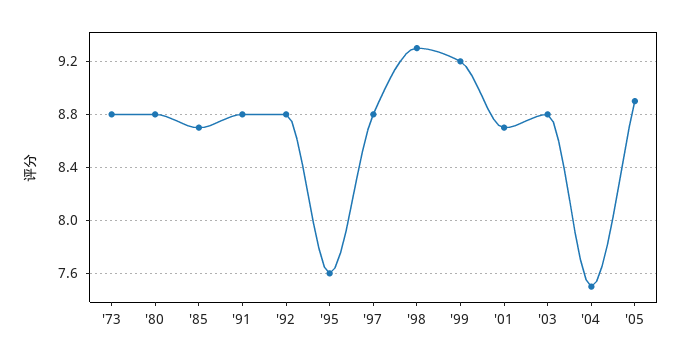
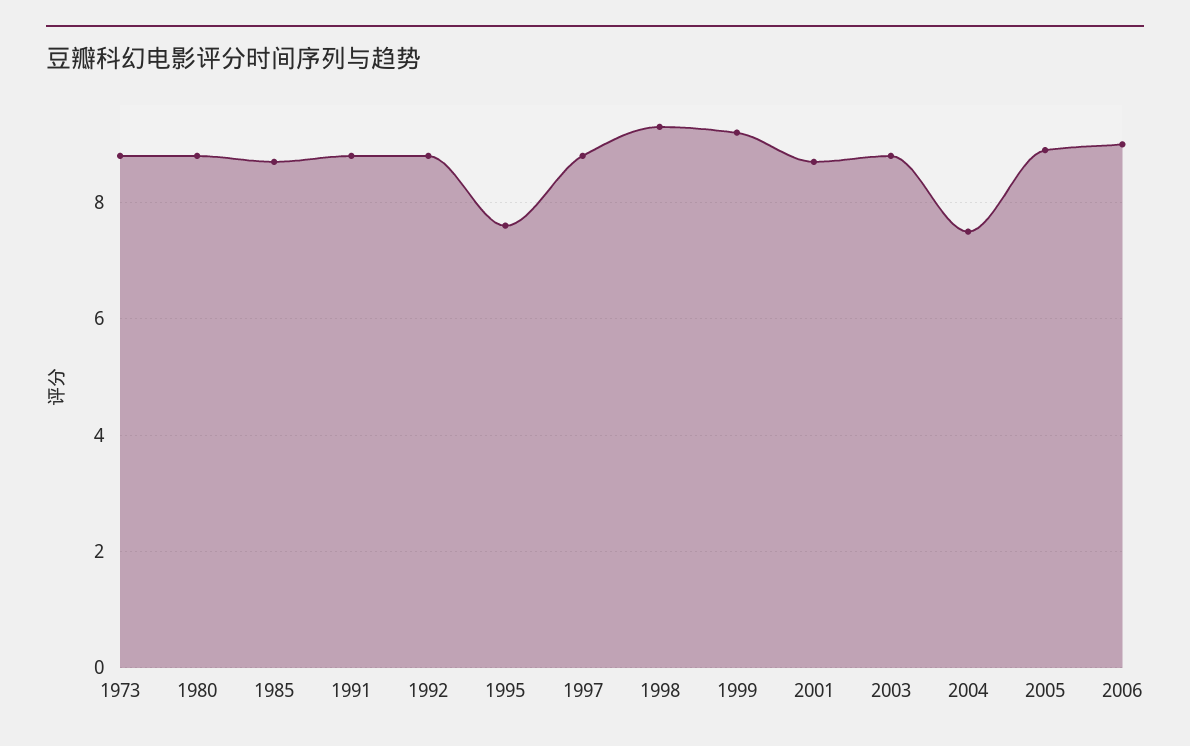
2006: none -> 9

